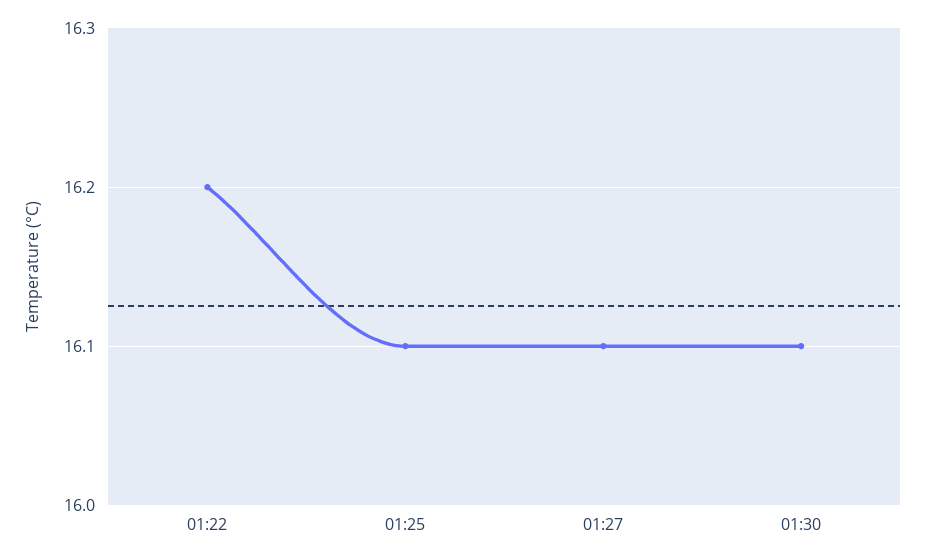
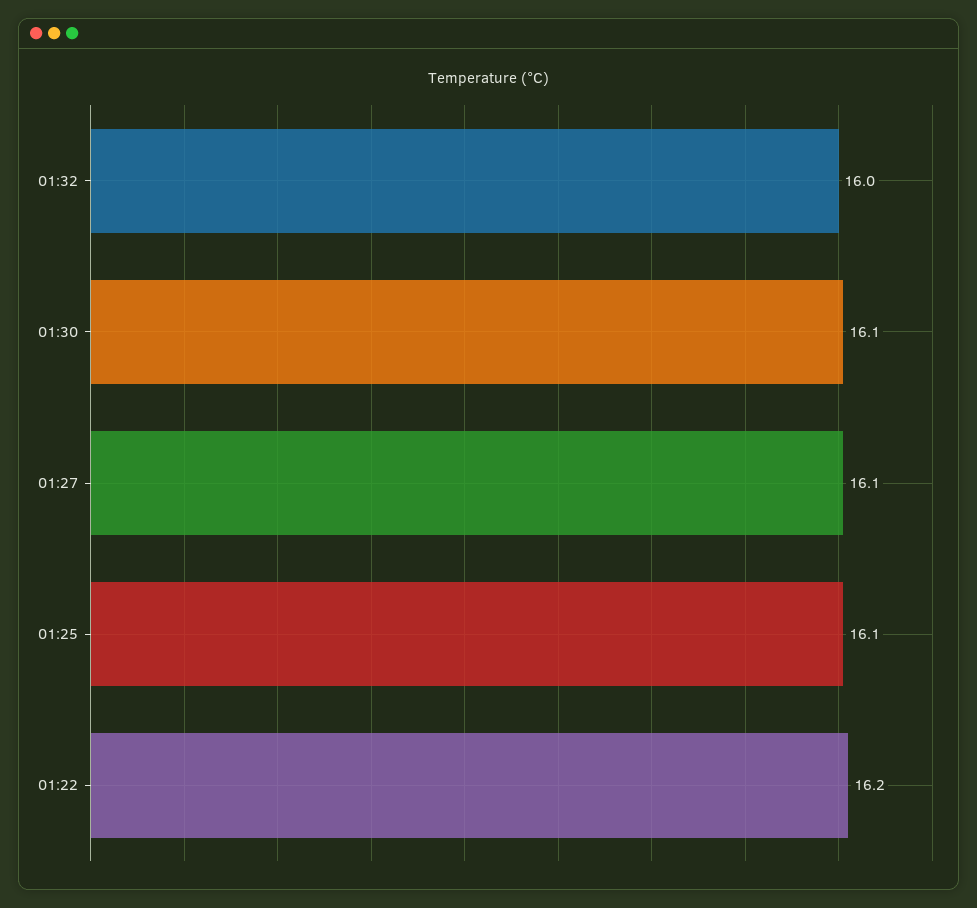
01:32: none -> 16

